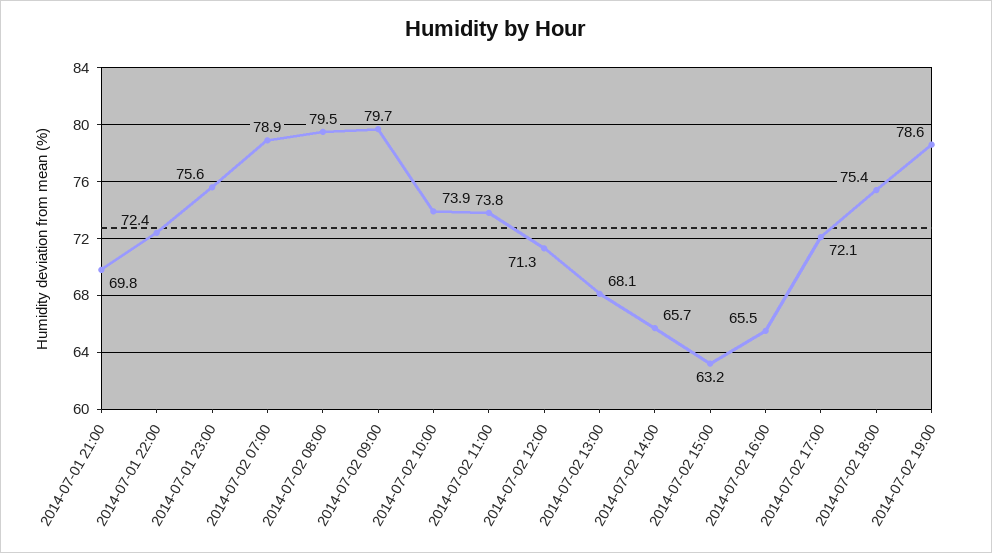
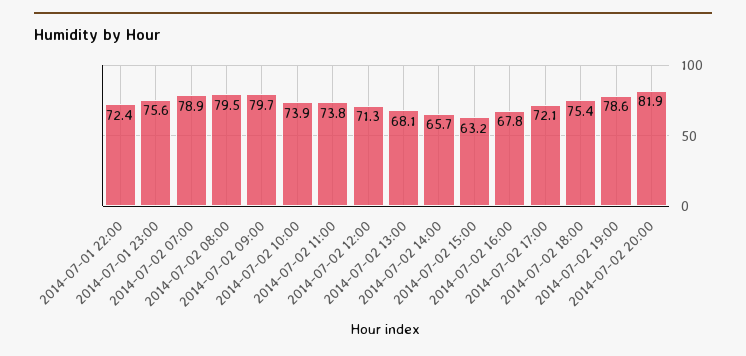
2014-07-01 21:00: 69.8 -> none
2014-07-02 16:00: 65.5 -> 67.8
2014-07-02 20:00: none -> 81.9

